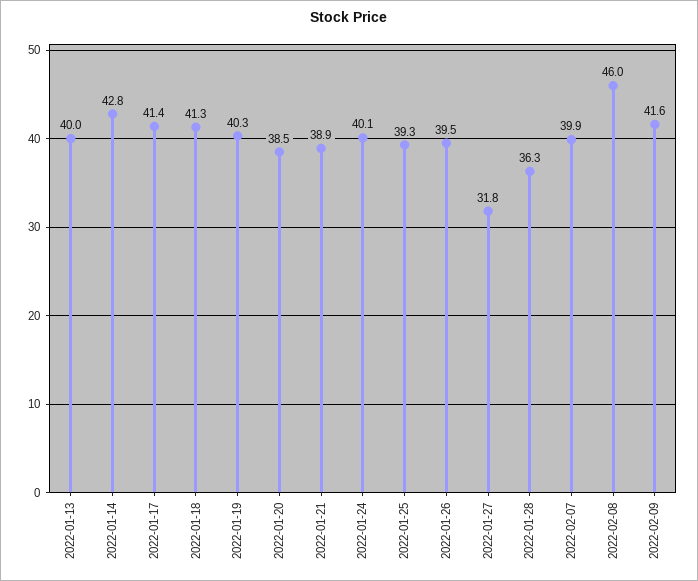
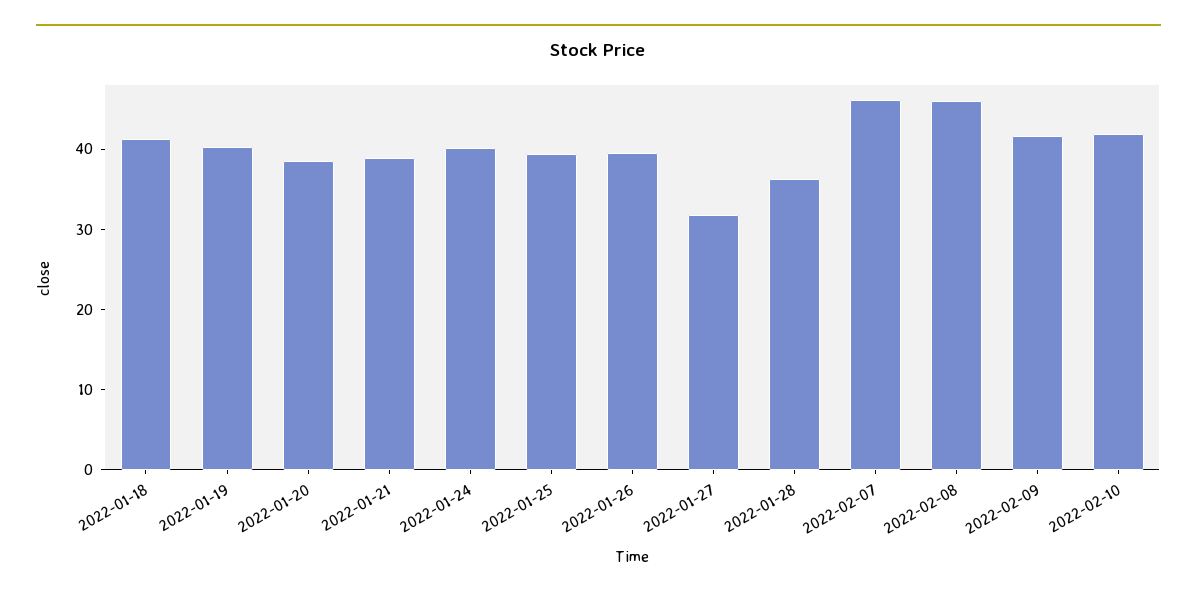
2022-01-13: 40 -> none
2022-01-14: 42.8 -> none
2022-01-17: 41.4 -> none
2022-02-07: 39.9 -> 46
2022-02-10: none -> 42

